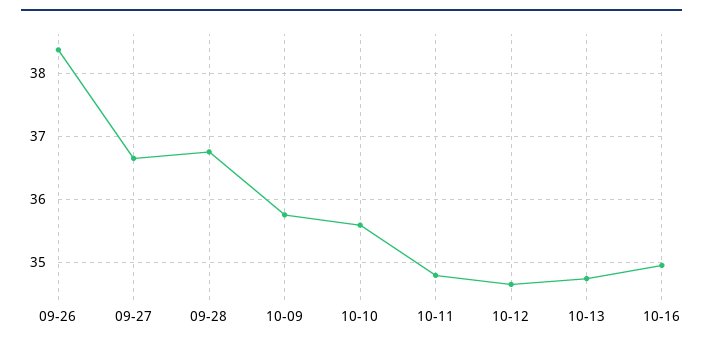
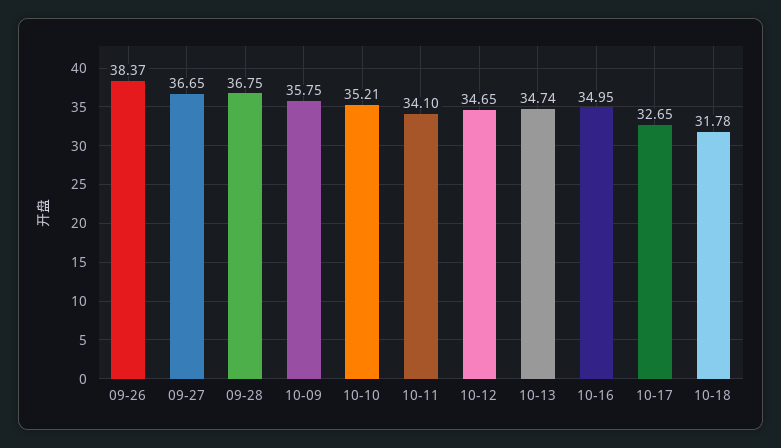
10-10: 35.6 -> 35.21
10-11: 34.8 -> 34.1
10-17: none -> 32.65
10-18: none -> 31.78

